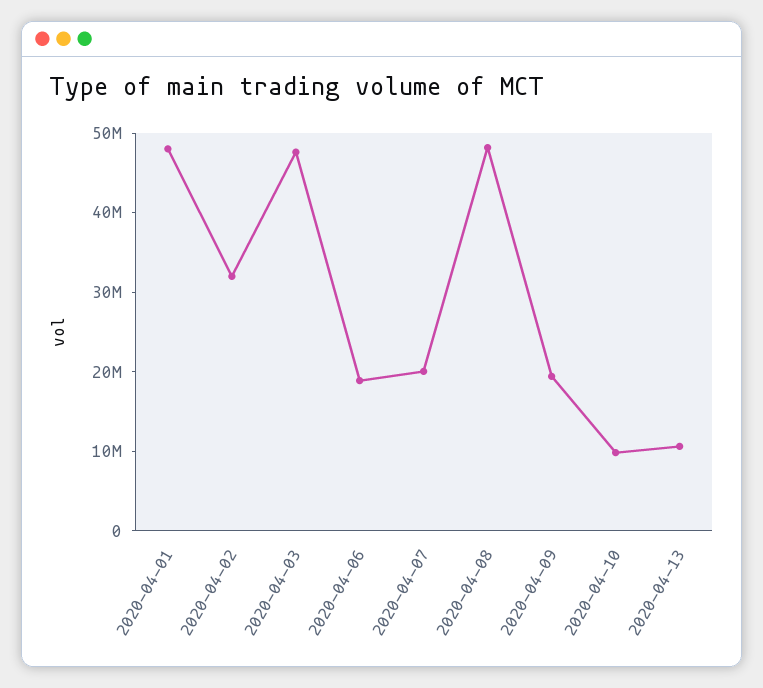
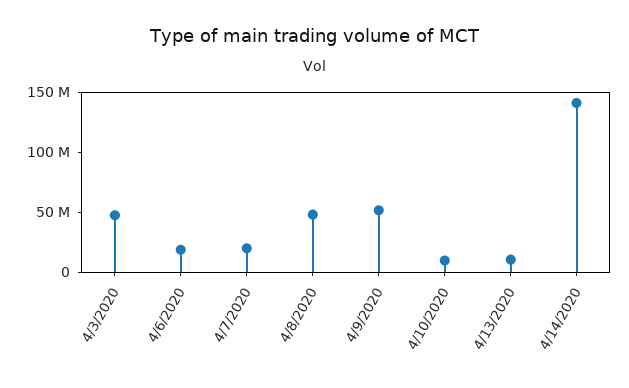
2020-04-01: 48000000 -> none
2020-04-02: 32000000 -> none
2020-04-09: 20000000 -> 50000000
4/14/2020: none -> 140000000

